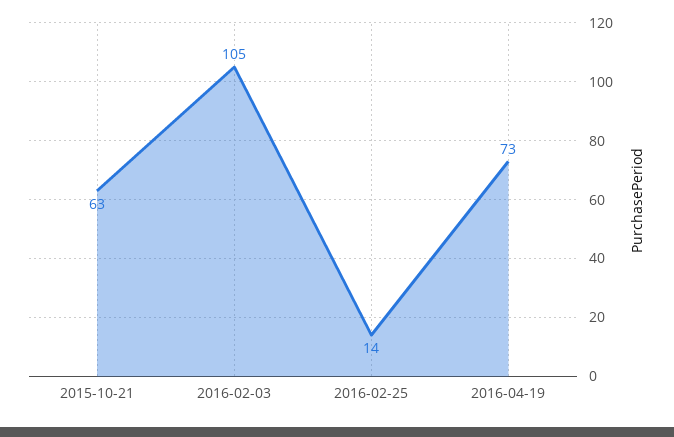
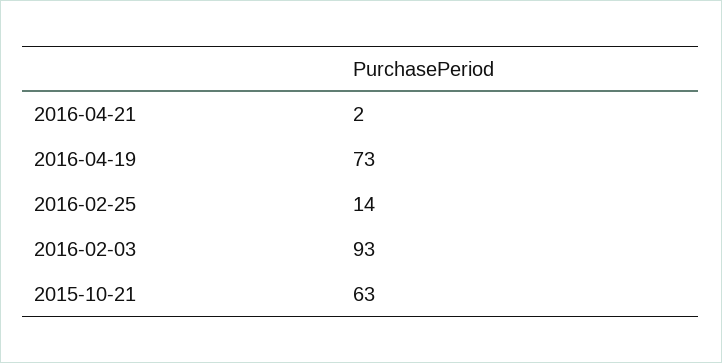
2016-02-03: 105 -> 93
2016-04-21: none -> 2

